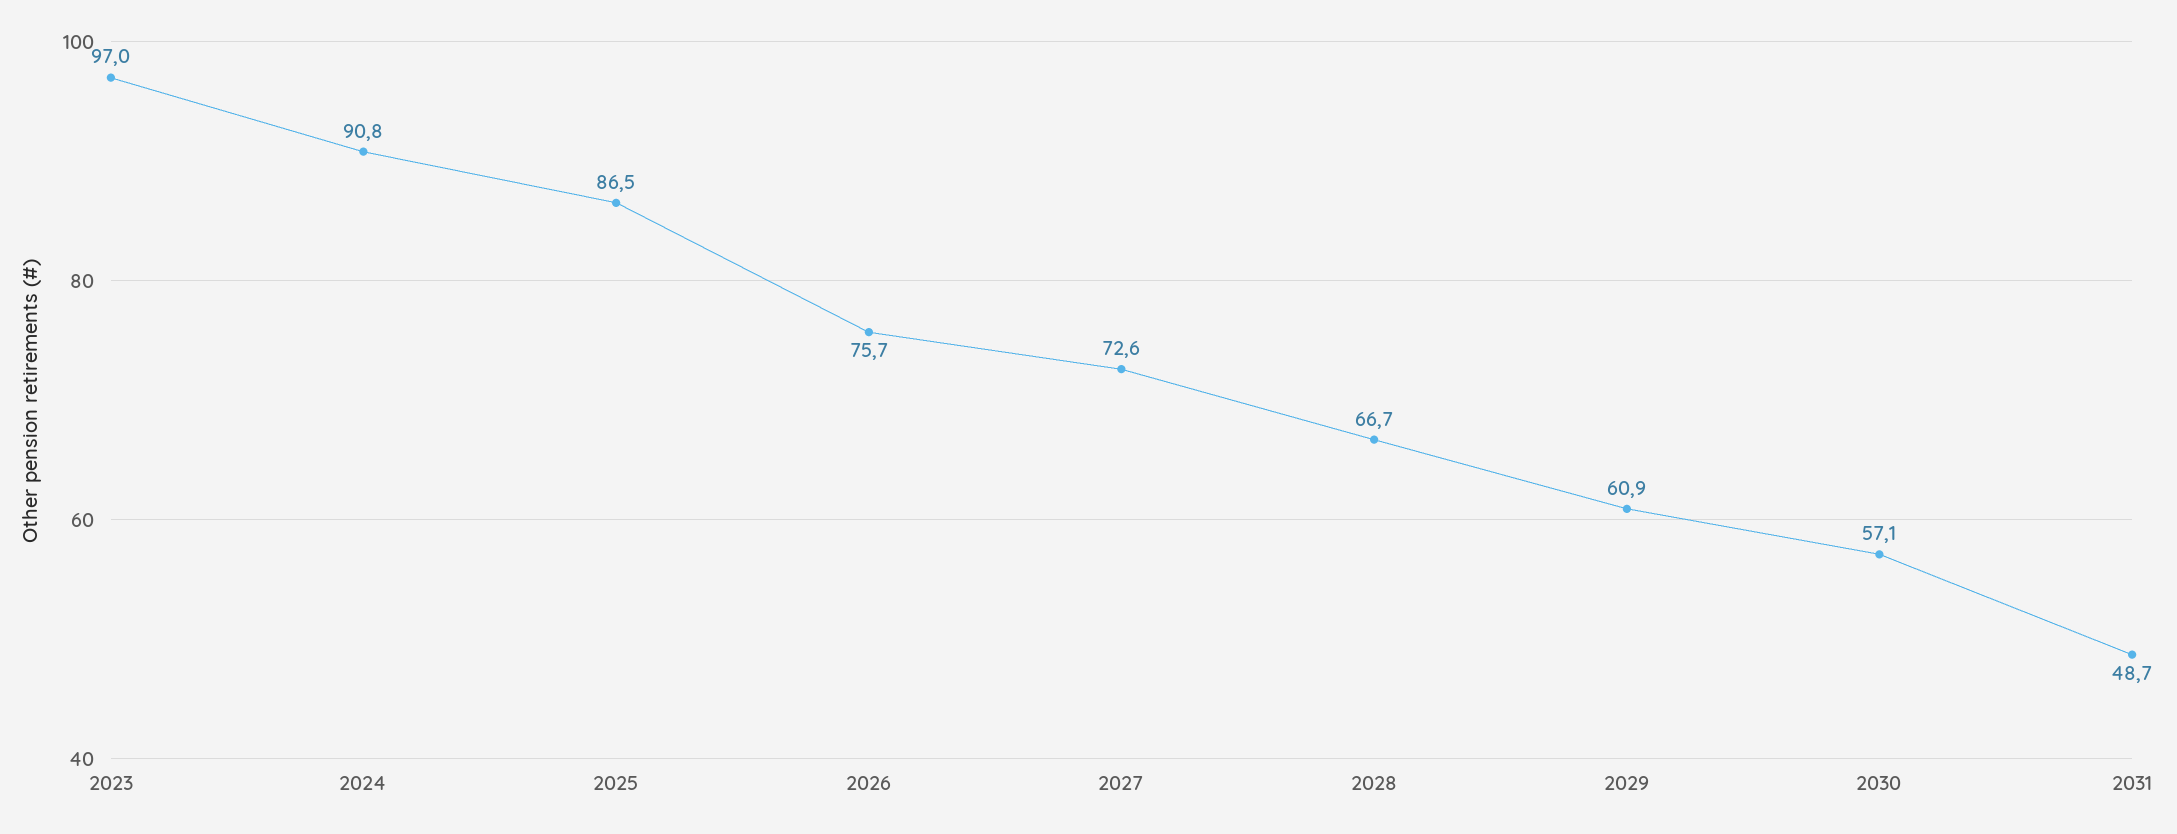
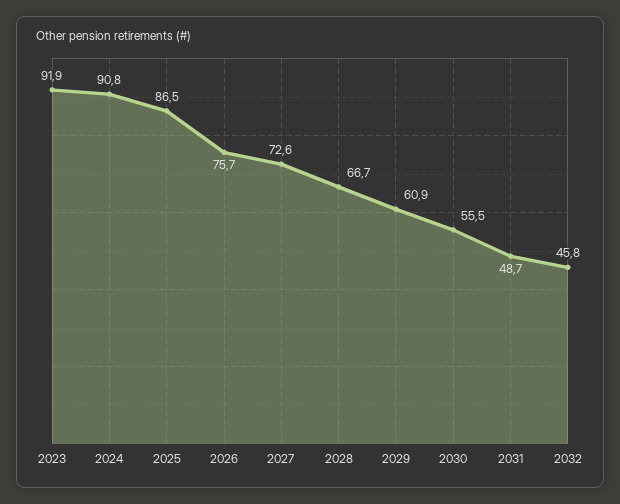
2023: 97 -> 91.9
2030: 57.1 -> 55.5
2032: none -> 45.8

